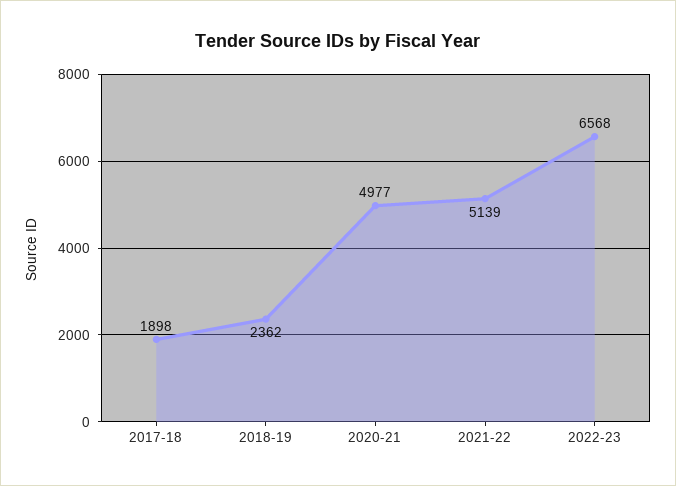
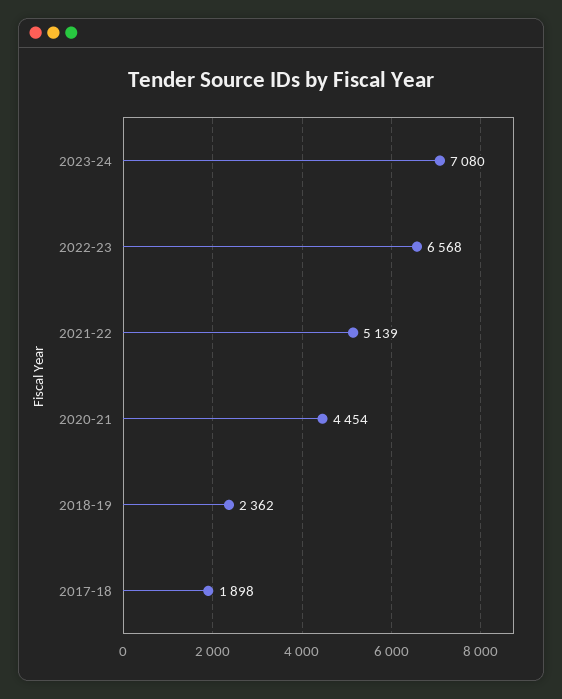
2020-21: 4977 -> 4454
2023-24: none -> 7080

